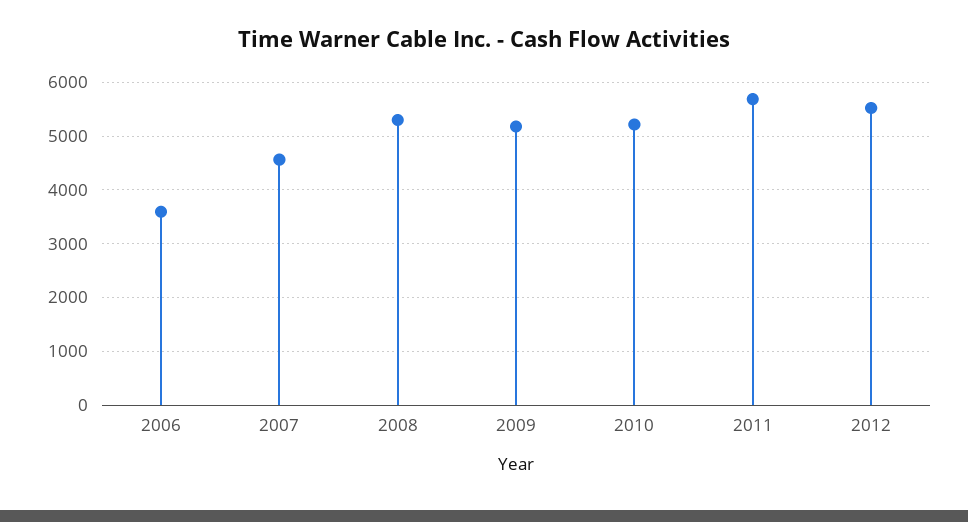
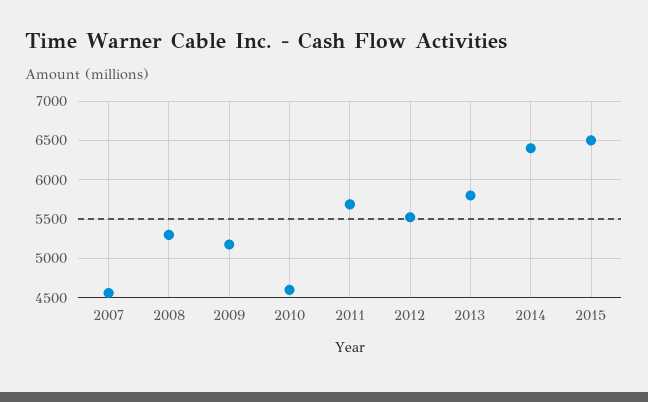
2006: 3600 -> none
2010: 5200 -> 4600
2013: none -> 5800
2014: none -> 6400
2015: none -> 6500

